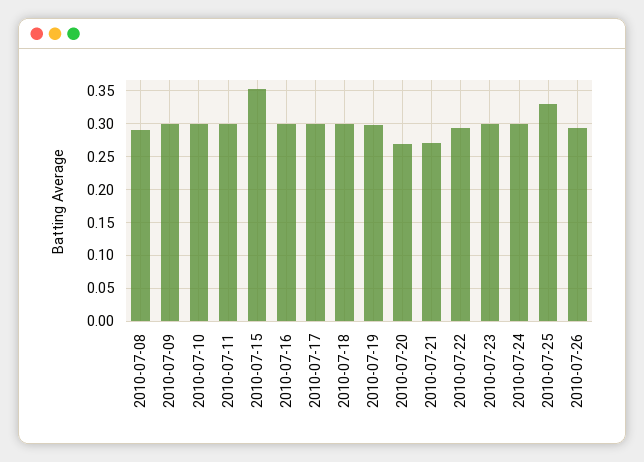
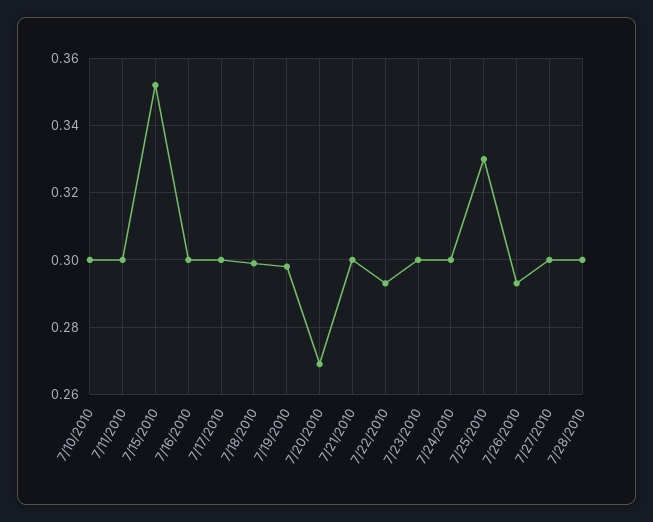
2010-07-08: 0.29 -> none
2010-07-09: 0.3 -> none
2010-07-21: 0.27 -> 0.3
7/27/2010: none -> 0.3
7/28/2010: none -> 0.3

